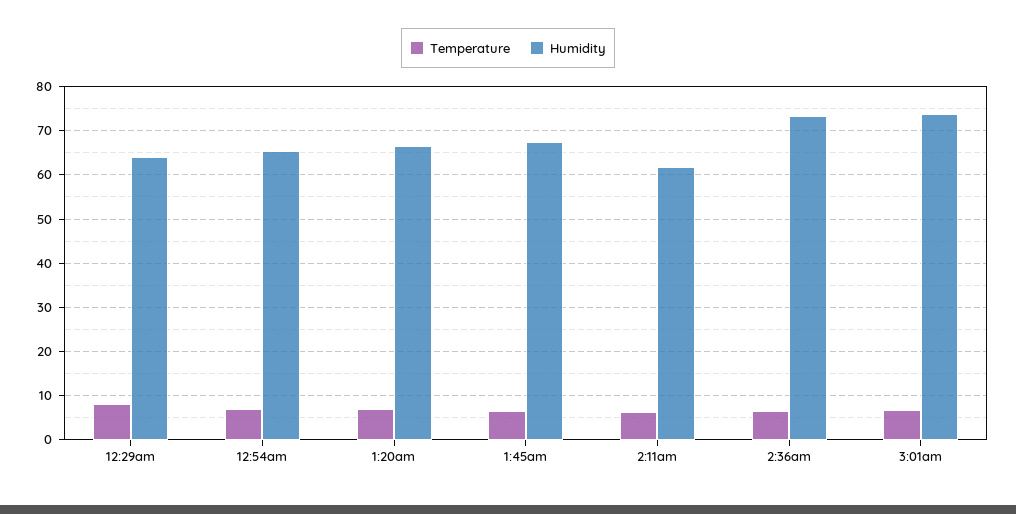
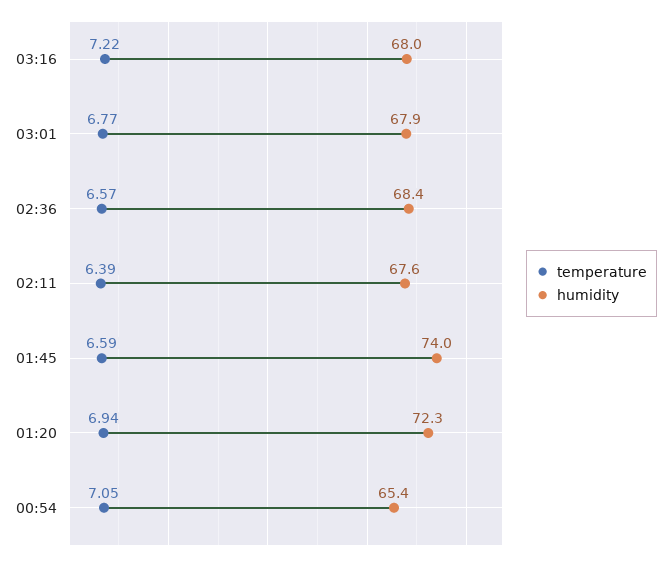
Temperature, 12:29am: 8 -> none
Humidity, 12:29am: 64 -> none
Humidity, 1:20am: 66 -> 72.3
Humidity, 1:45am: 68 -> 74
Humidity, 2:11am: 62 -> 67.6
Humidity, 2:36am: 74 -> 68.4
Humidity, 3:01am: 74 -> 67.9
Temperature, 03:16: none -> 7.22
Humidity, 03:16: none -> 68

